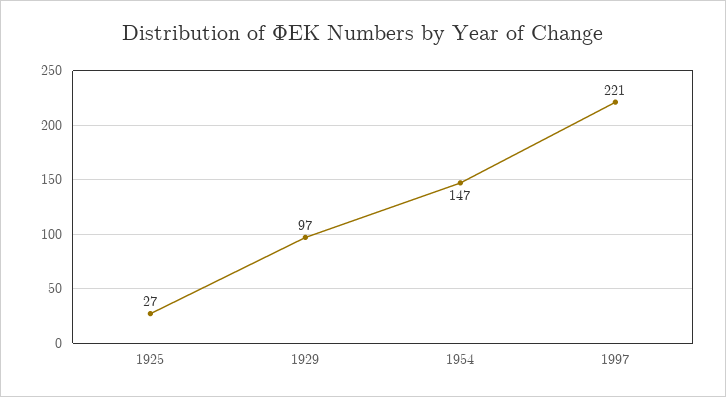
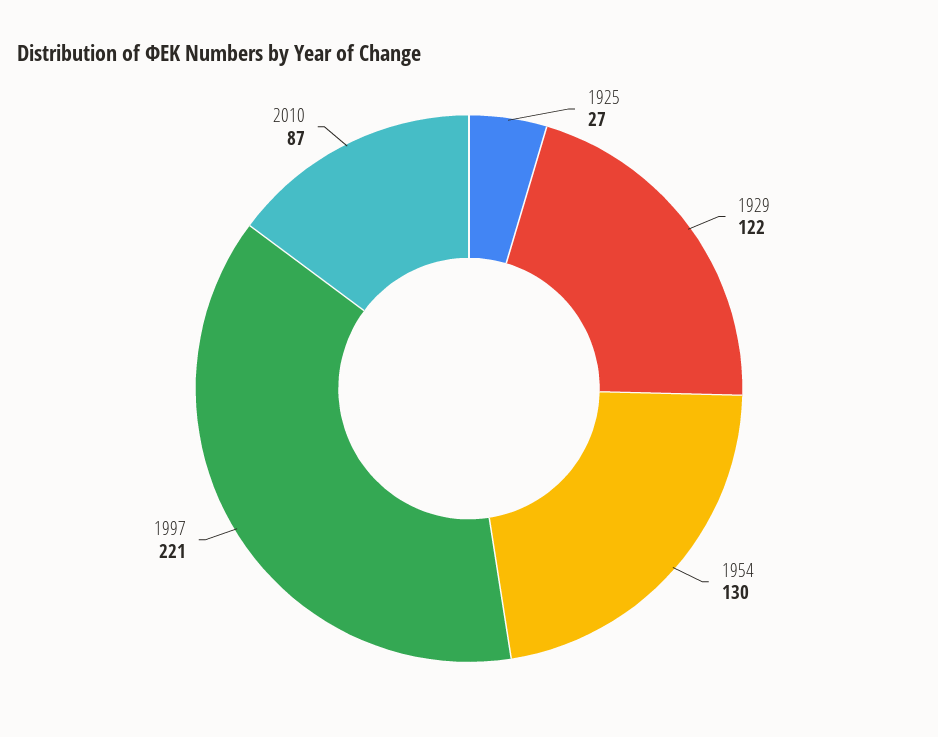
1929: 97 -> 122
1954: 147 -> 130
2010: none -> 87

